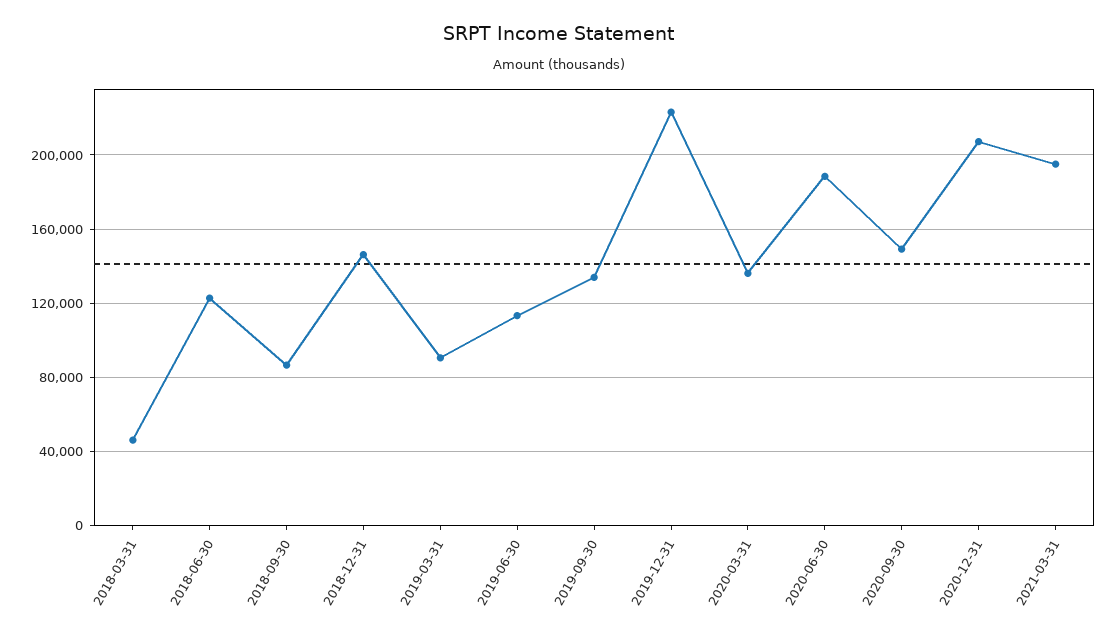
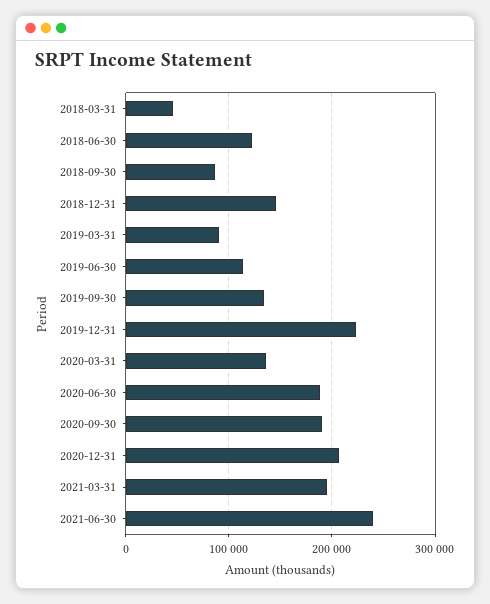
2020-09-30: 150000 -> 190000
2021-06-30: none -> 240000

